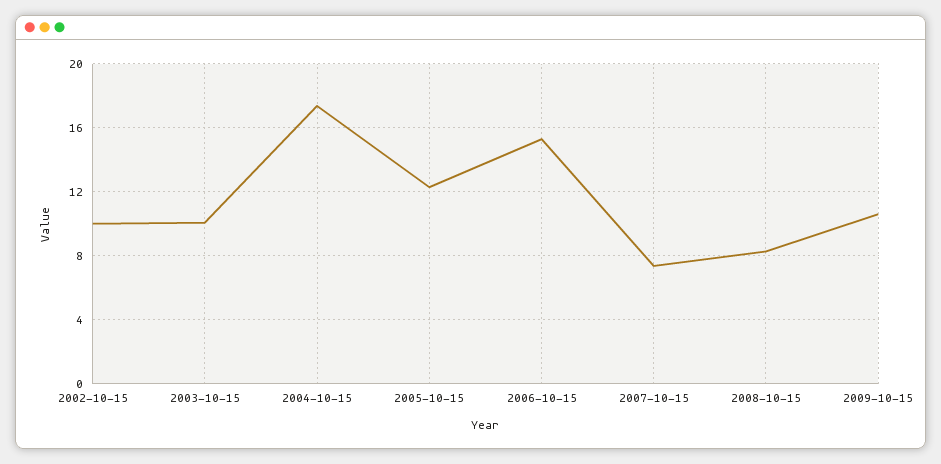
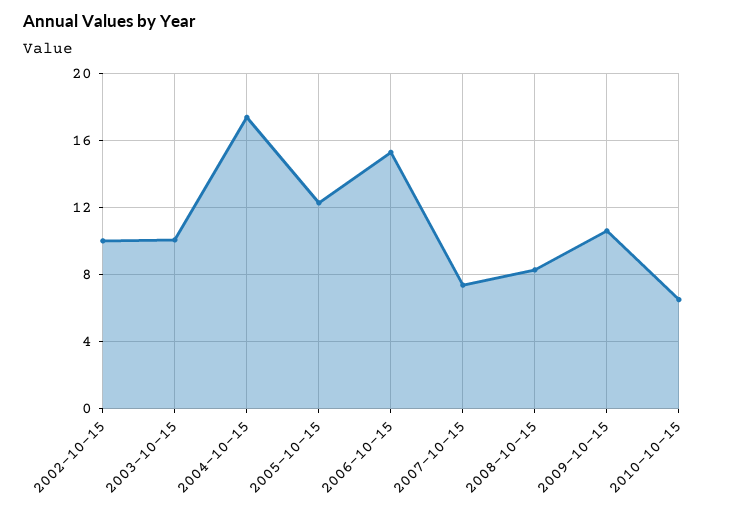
2010-10-15: none -> 6.5

